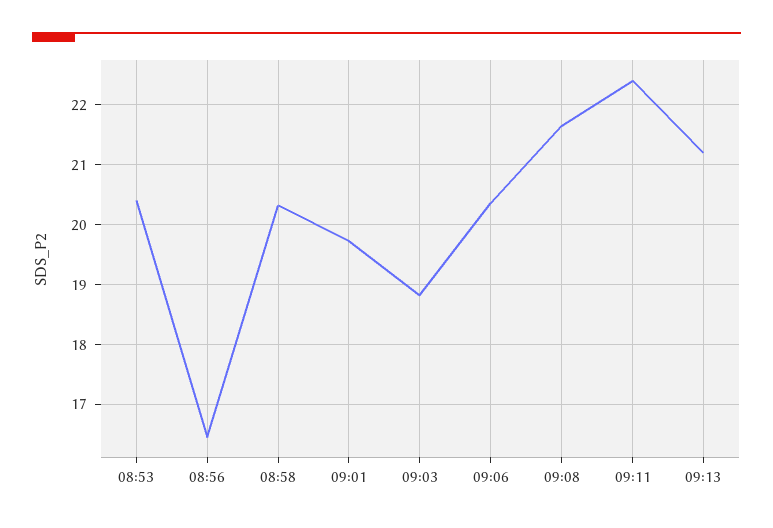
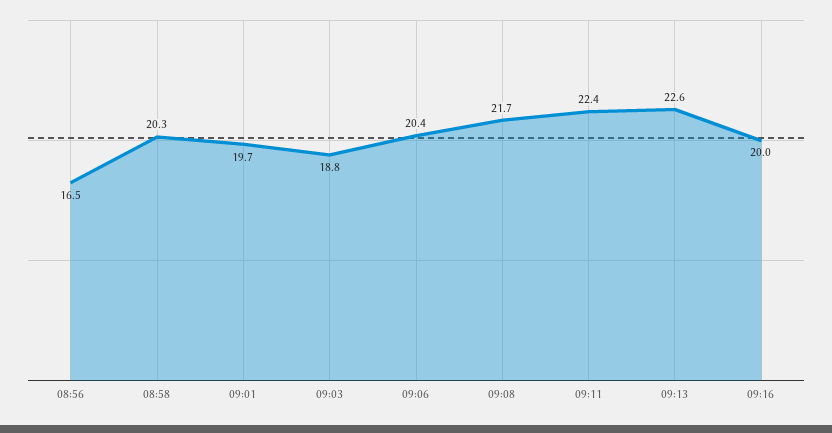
08:53: 20.4 -> none
09:13: 21.2 -> 22.6
09:16: none -> 20

